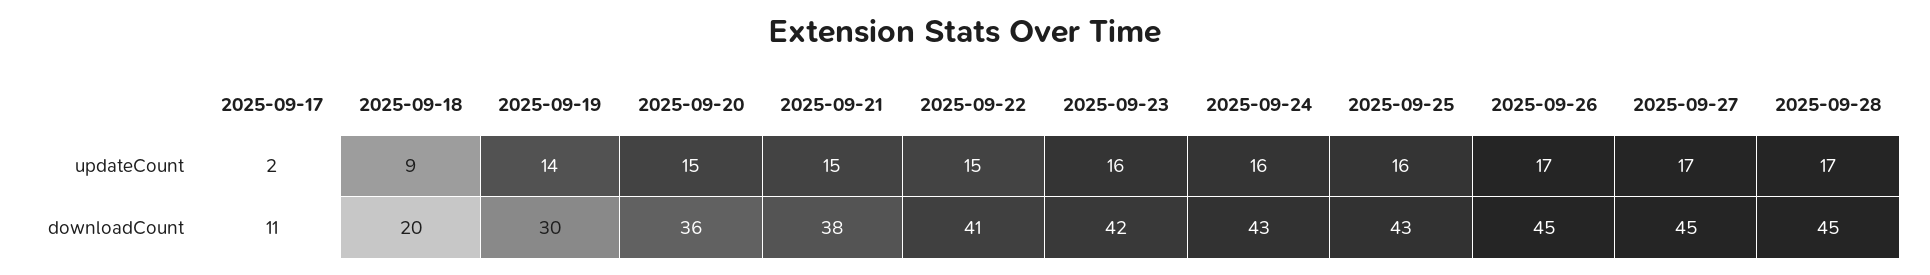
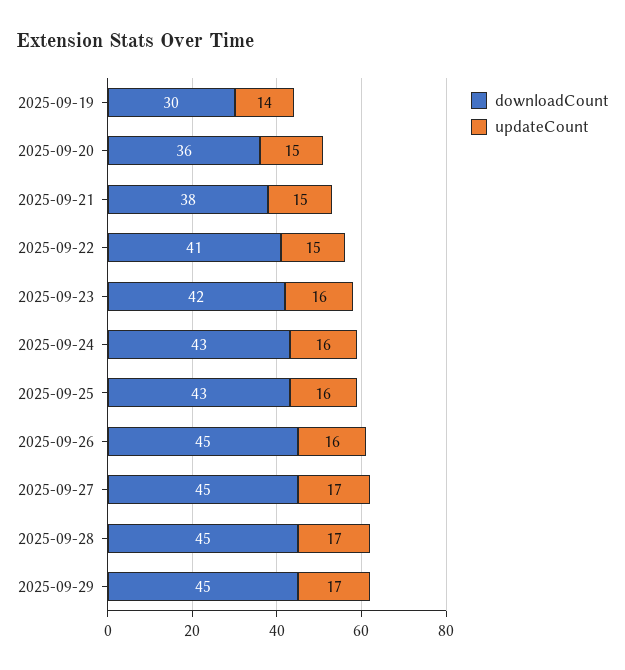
updateCount, 2025-09-17: 2 -> none
updateCount, 2025-09-18: 9 -> none
updateCount, 2025-09-26: 17 -> 16
downloadCount, 2025-09-17: 11 -> none
downloadCount, 2025-09-18: 20 -> none
downloadCount, 2025-09-29: none -> 45
updateCount, 2025-09-29: none -> 17

